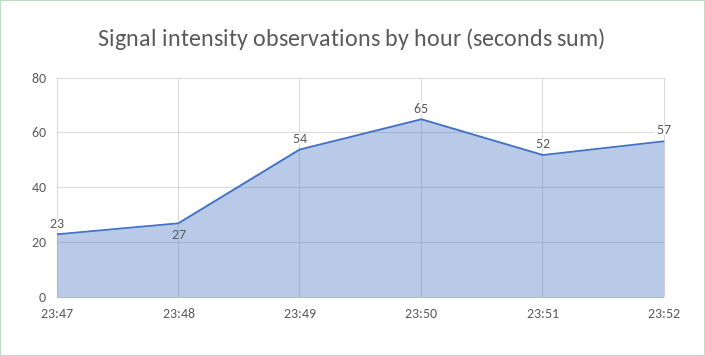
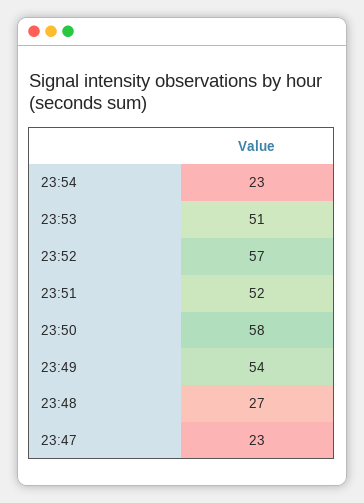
23:50: 65 -> 58
23:54: none -> 23
23:53: none -> 51

